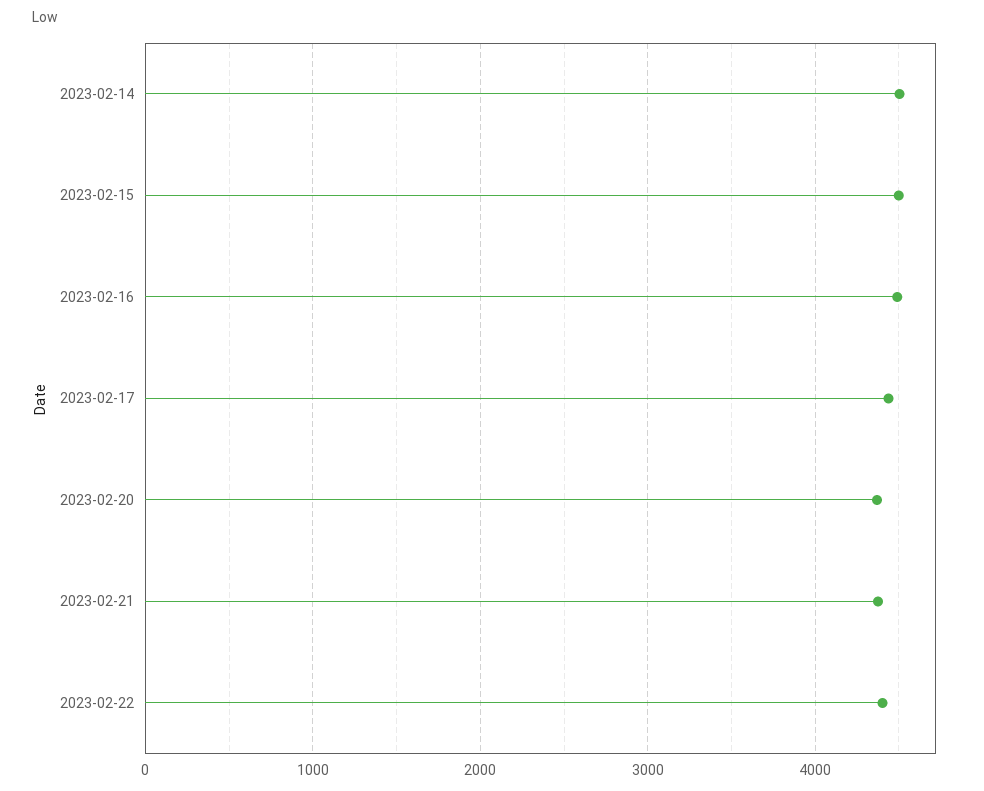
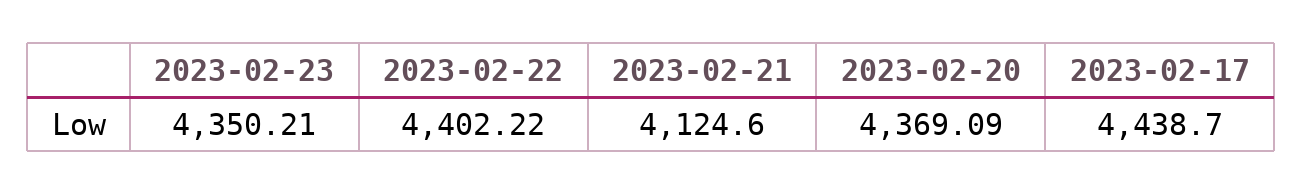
2023-02-14: 4500 -> none
2023-02-15: 4500 -> none
2023-02-16: 4500 -> none
2023-02-21: 4400 -> 4124.6
2023-02-23: none -> 4350.21

